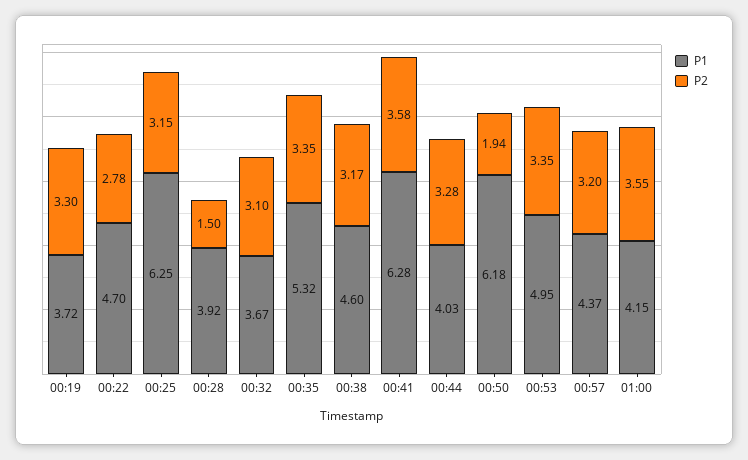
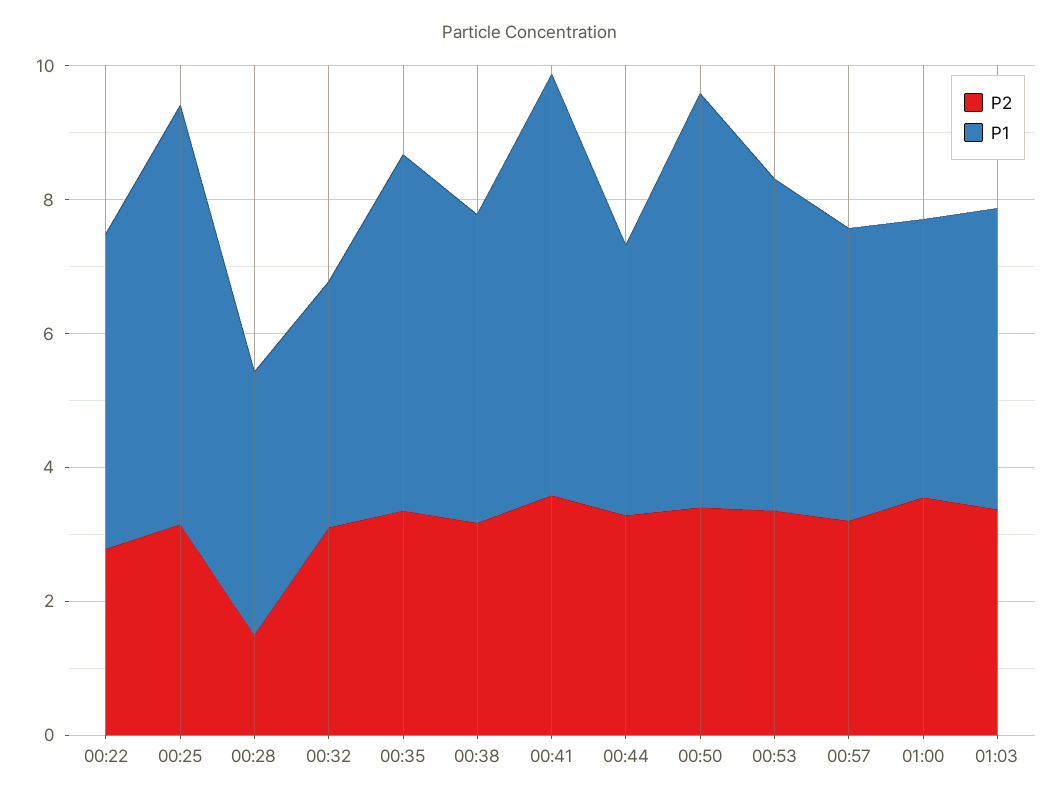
P1, 00:19: 3.72 -> none
P2, 00:19: 3.3 -> none
P2, 00:50: 1.94 -> 3.5
P2, 01:03: none -> 3.5
P1, 01:03: none -> 4.5

